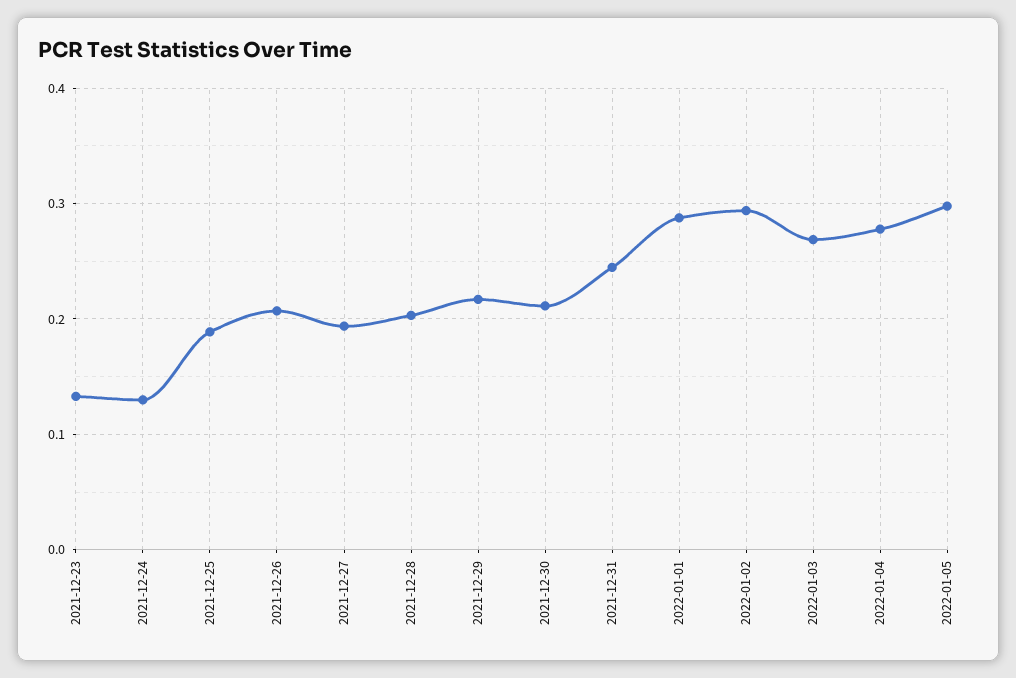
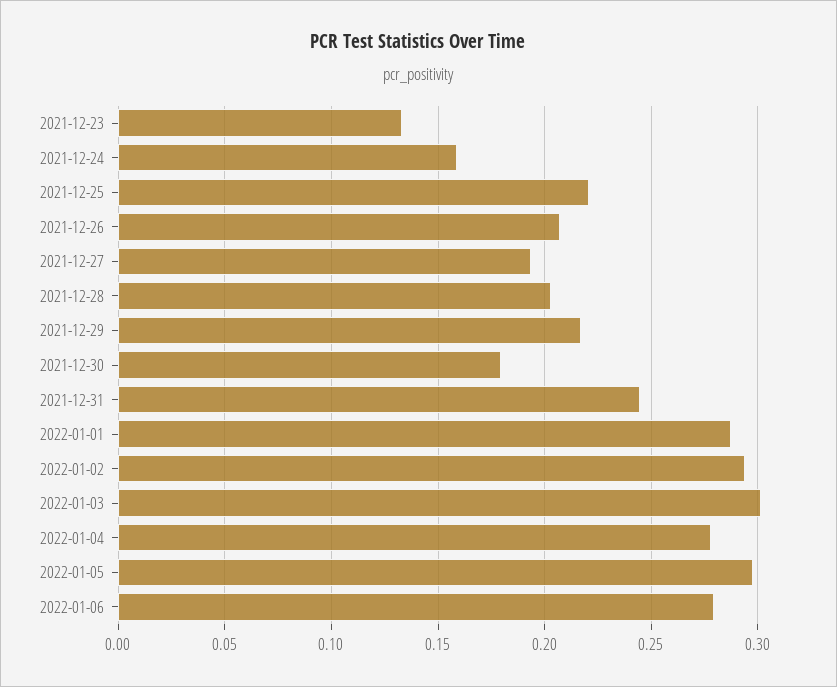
2021-12-24: 0.13 -> 0.16
2021-12-25: 0.19 -> 0.22
2021-12-30: 0.21 -> 0.18
2022-01-03: 0.27 -> 0.3
2022-01-06: none -> 0.28

